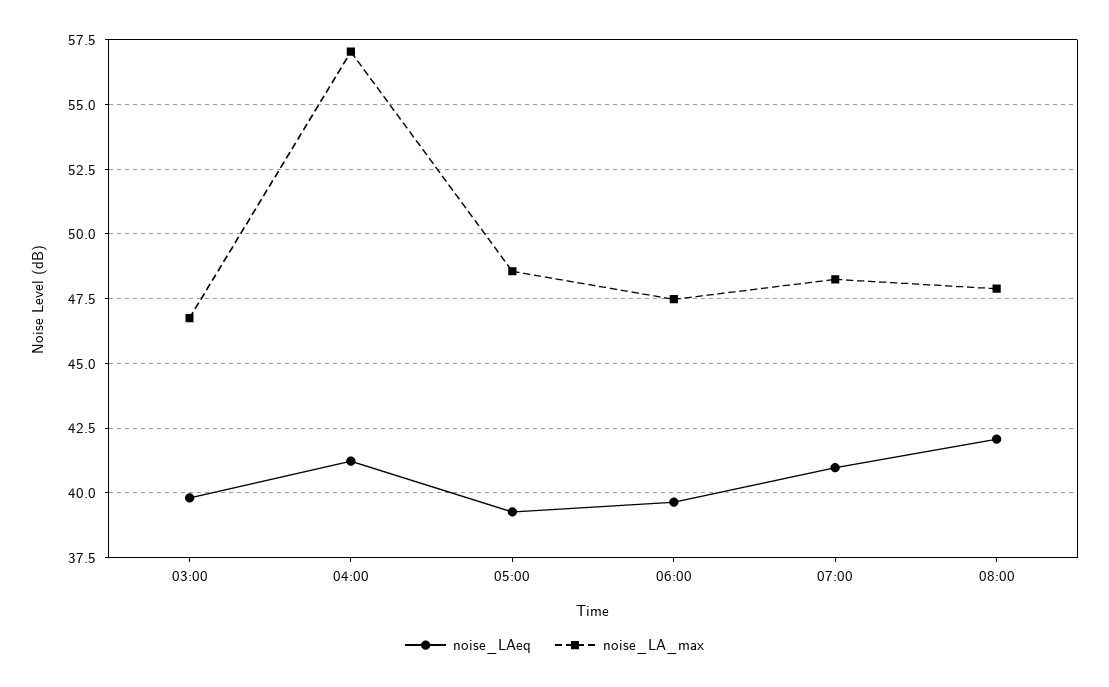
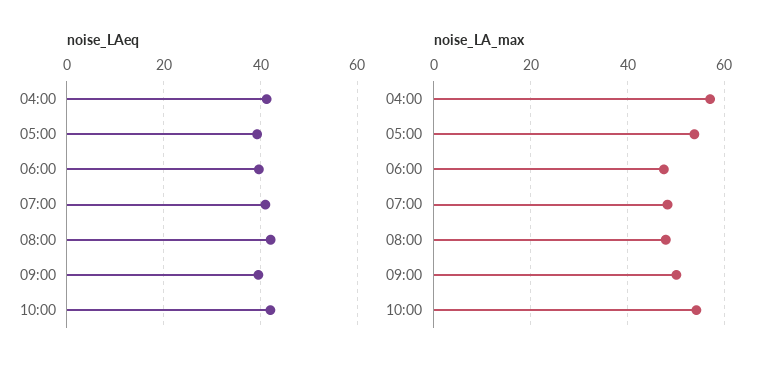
noise_LAeq, 03:00: 39.75 -> none
noise_LA_max, 03:00: 46.75 -> none
noise_LA_max, 05:00: 48.5 -> 54
noise_LAeq, 09:00: none -> 40
noise_LAeq, 10:00: none -> 42
noise_LA_max, 09:00: none -> 50
noise_LA_max, 10:00: none -> 54

